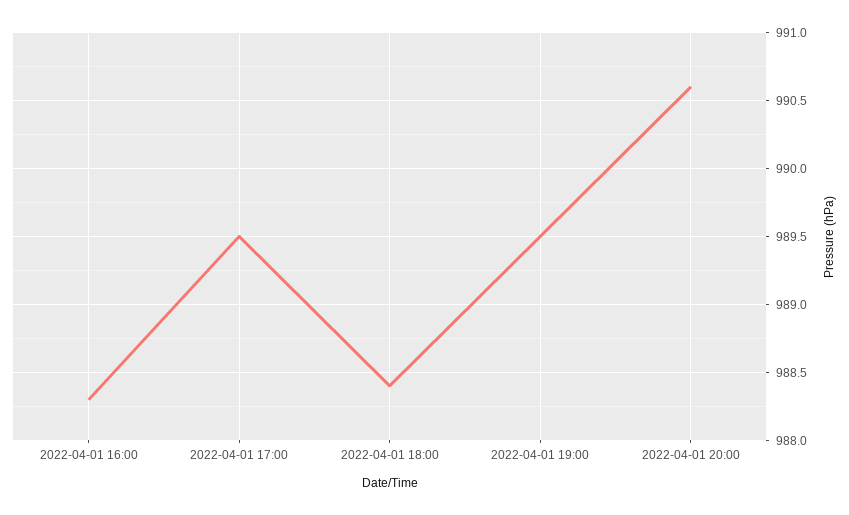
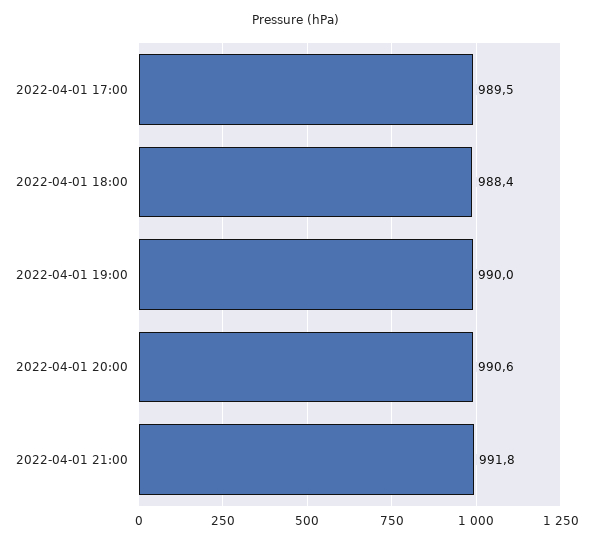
2022-04-01 16:00: 988.3 -> none
2022-04-01 19:00: 989.5 -> 990
2022-04-01 21:00: none -> 991.8

